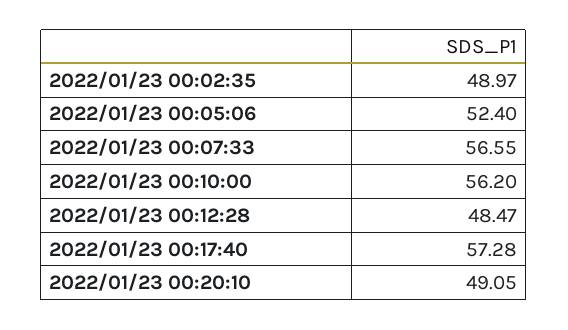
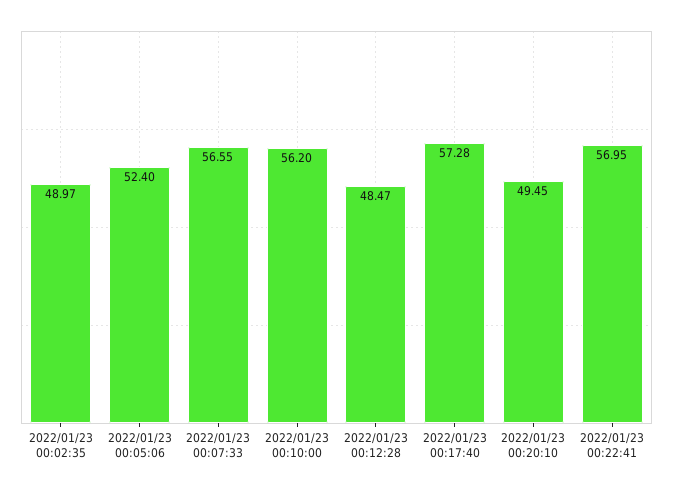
2022/01/23 00:20:10: 49.05 -> 49.45
2022/01/23 00:22:41: none -> 56.95

